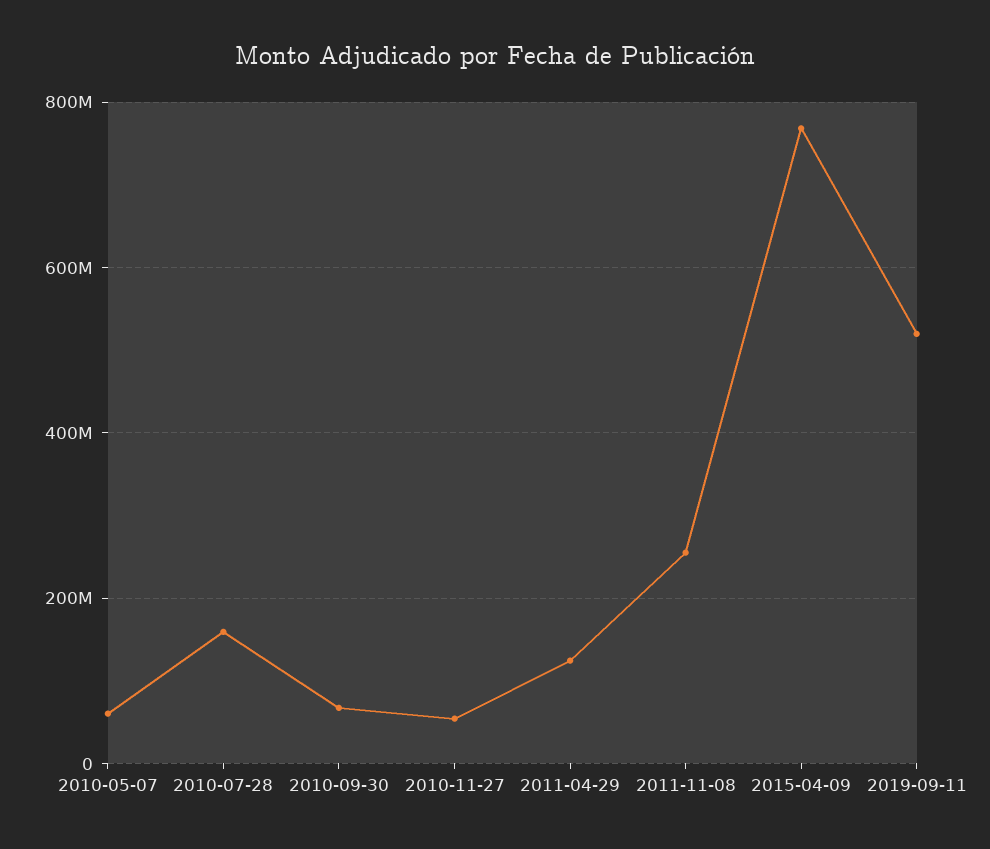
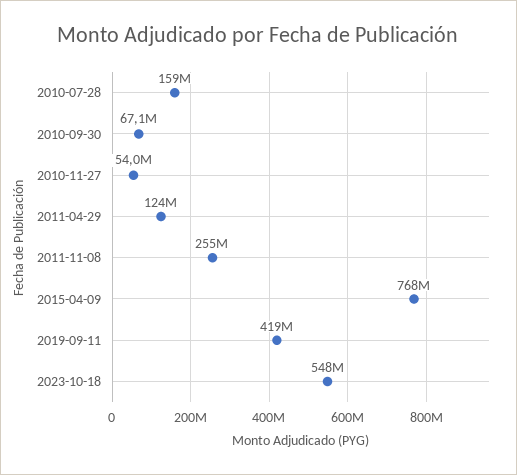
2010-05-07: 60000000 -> none
2019-09-11: 520000000 -> 419000000
2023-10-18: none -> 548000000

